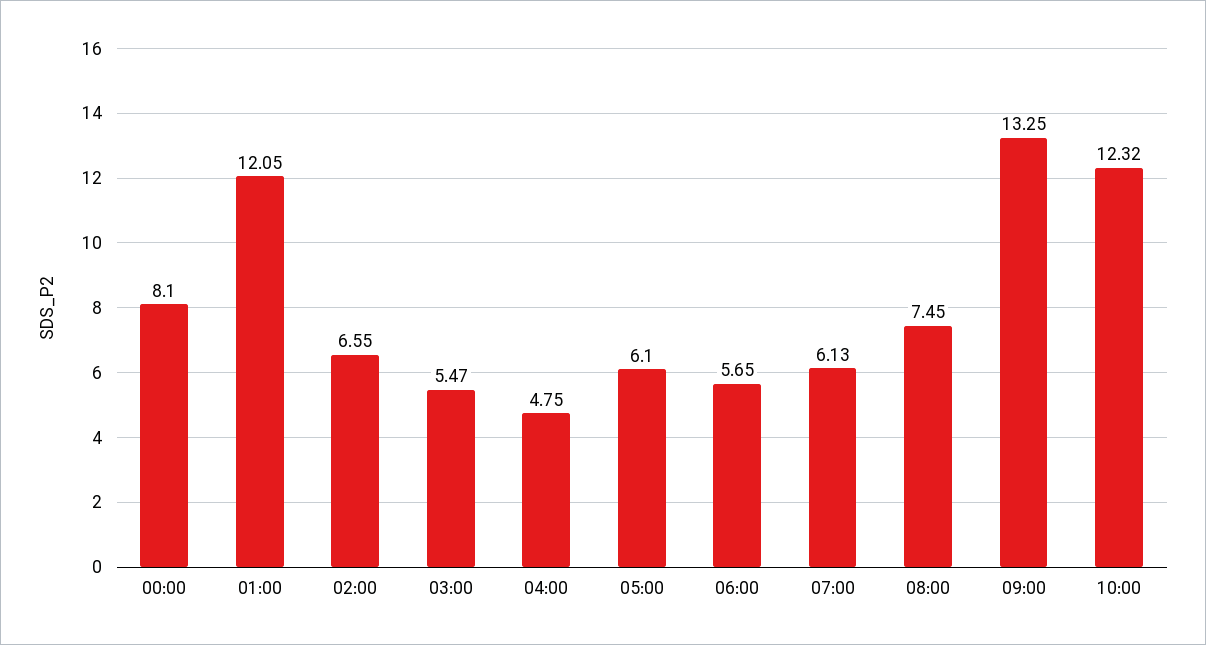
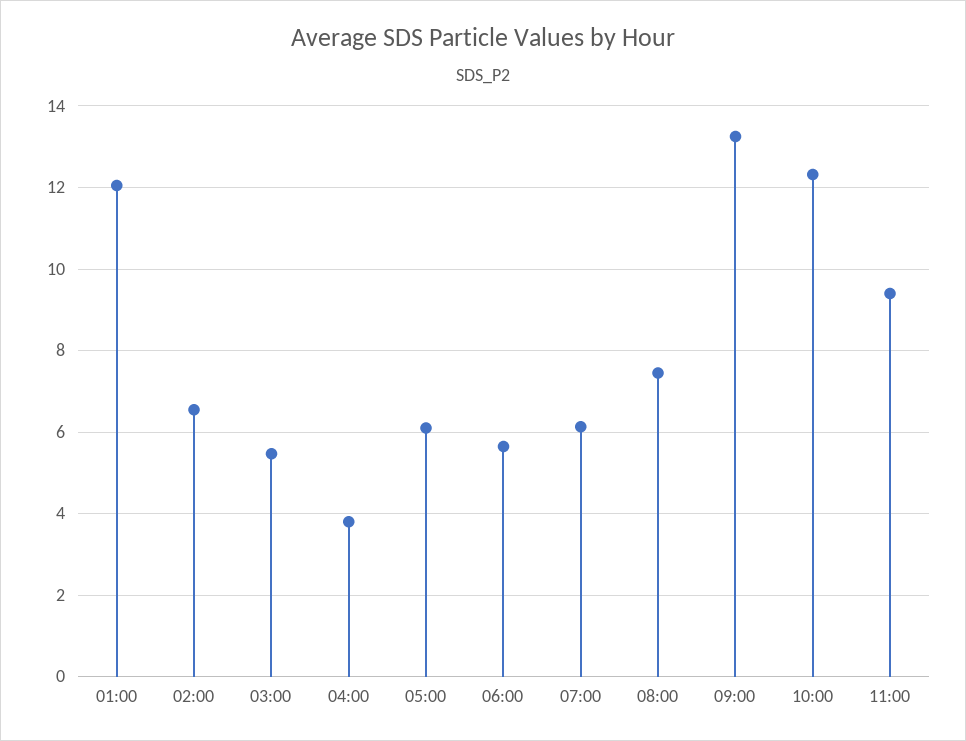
00:00: 8.1 -> none
04:00: 4.75 -> 3.8
11:00: none -> 9.4

